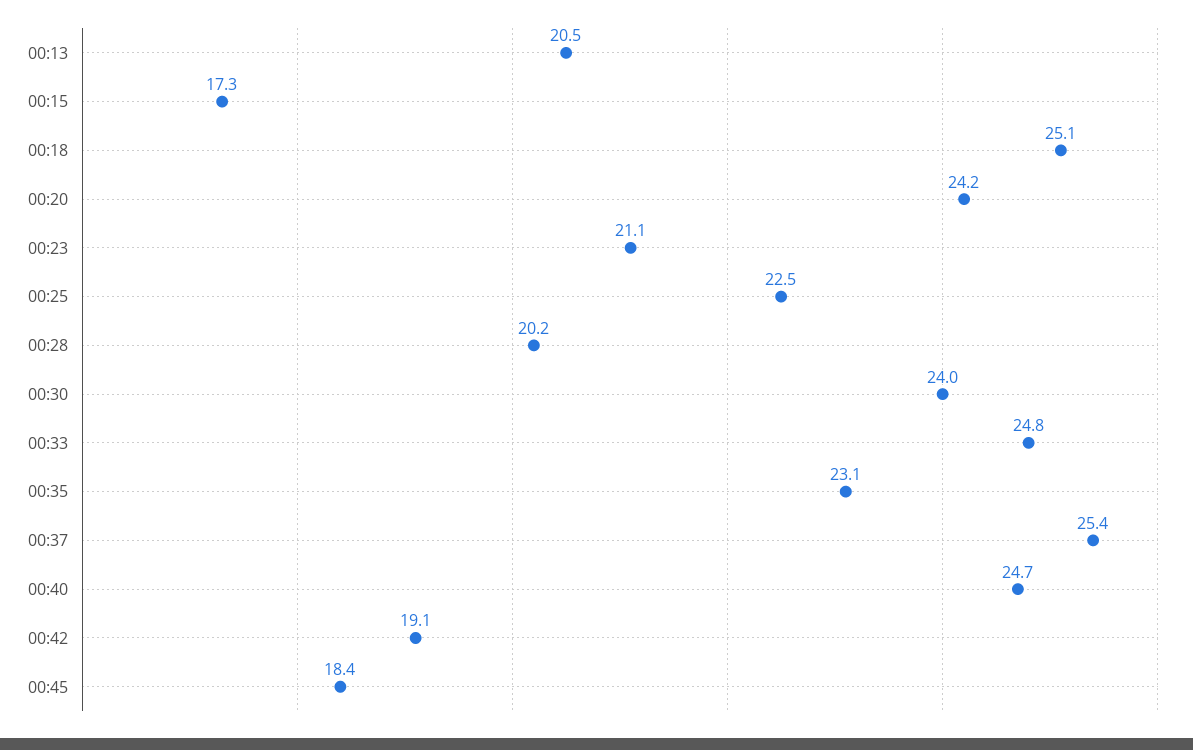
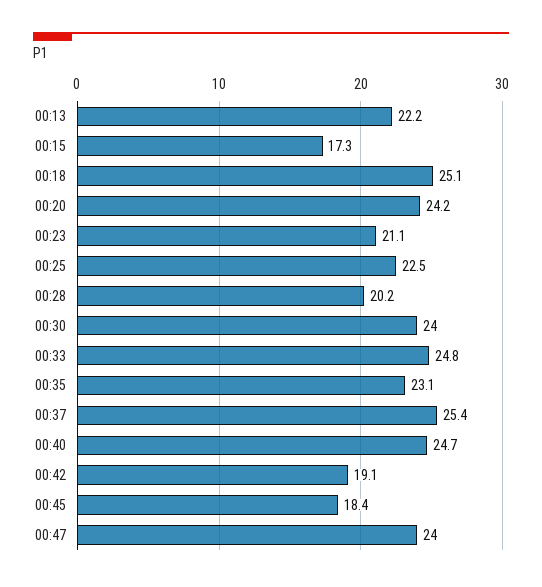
00:13: 20.5 -> 22.2
00:47: none -> 24

